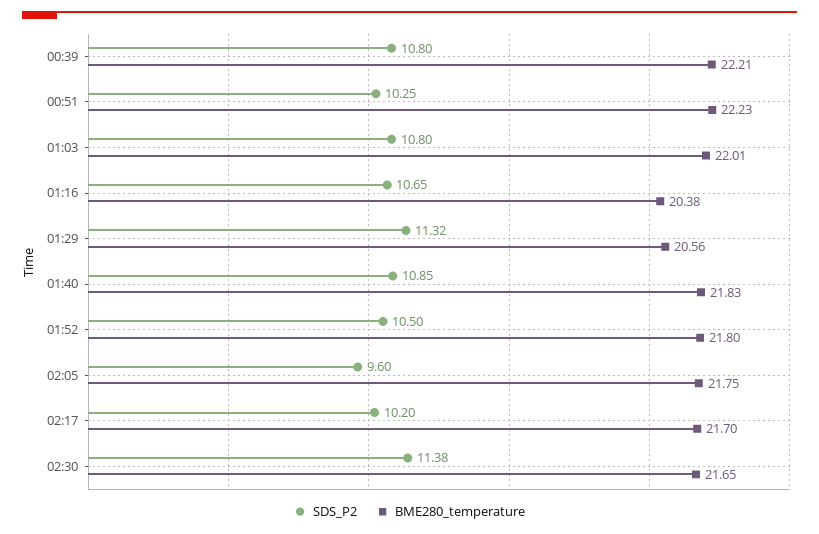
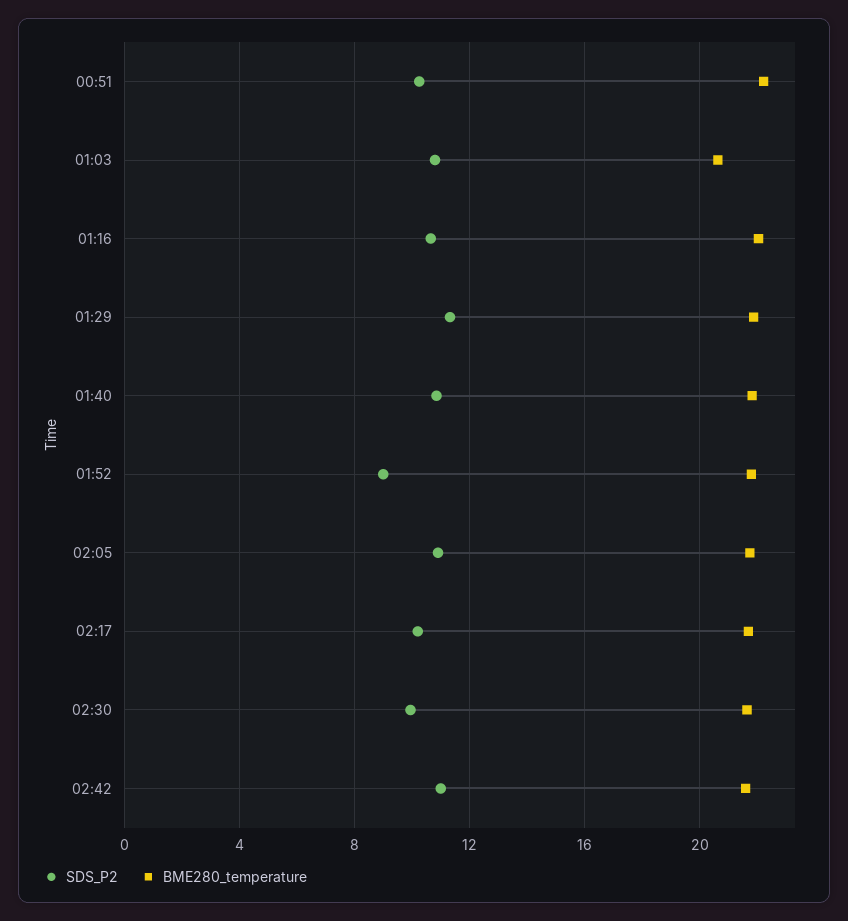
SDS_P2, 00:39: 10.8 -> none
BME280_temperature, 00:39: 22.21 -> none
BME280_temperature, 01:03: 22.01 -> 20.5
BME280_temperature, 01:16: 20.38 -> 22
BME280_temperature, 01:29: 20.56 -> 22
SDS_P2, 01:52: 10.5 -> 9
SDS_P2, 02:05: 9.6 -> 11
SDS_P2, 02:30: 11.38 -> 10
SDS_P2, 02:42: none -> 11
BME280_temperature, 02:42: none -> 21.5

